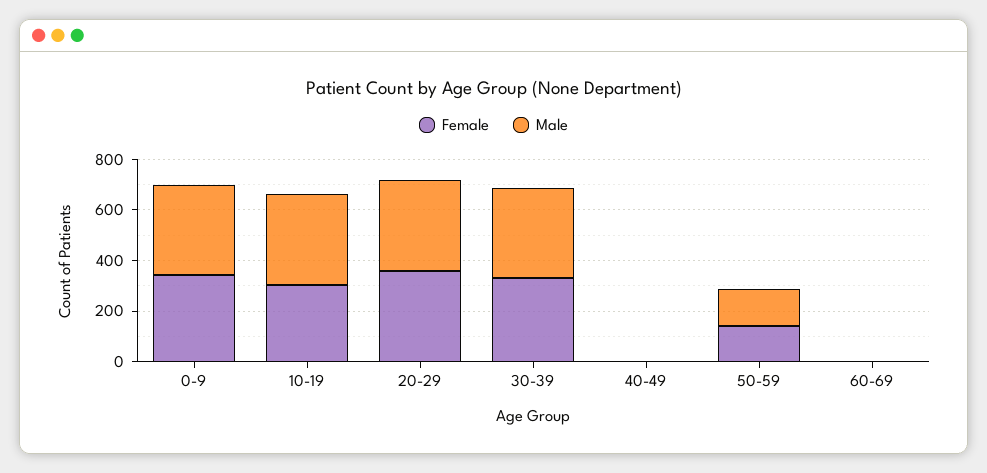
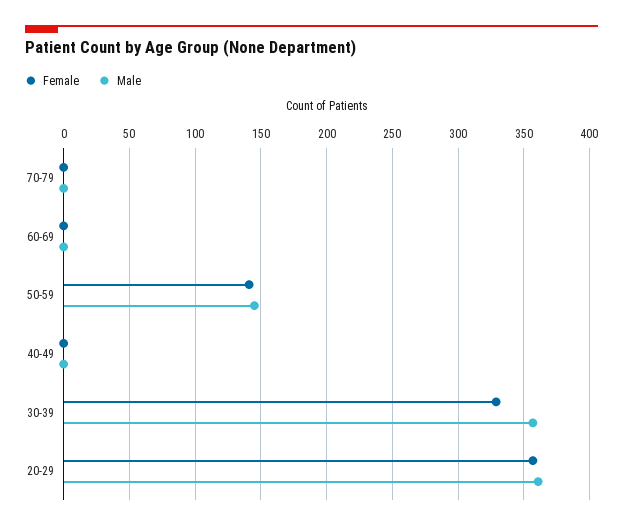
Female, 0-9: 350 -> none
Male, 0-9: 350 -> none
Female, 10-19: 300 -> none
Male, 10-19: 350 -> none
Female, 70-79: none -> 0
Male, 70-79: none -> 0

